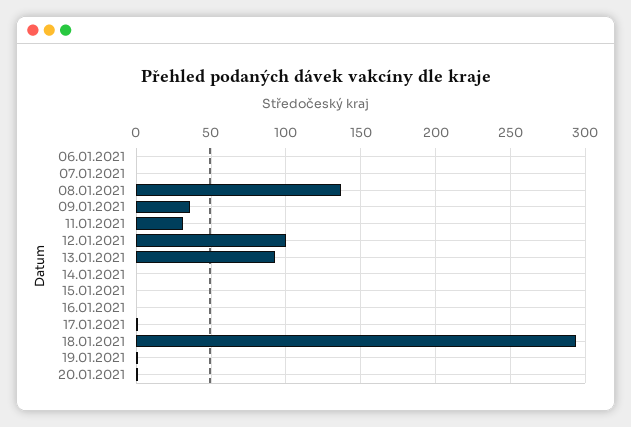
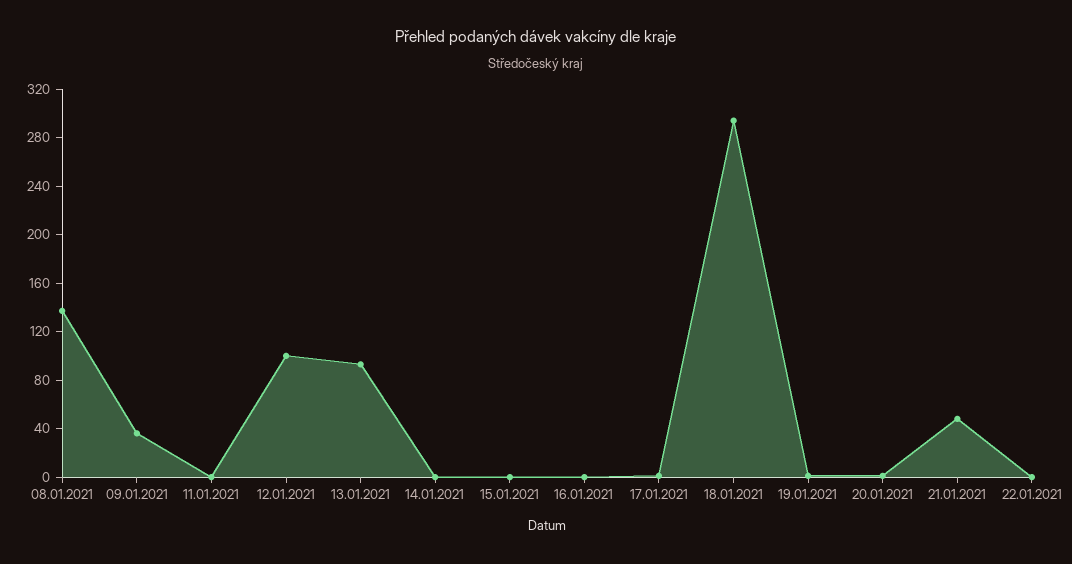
06.01.2021: 0 -> none
07.01.2021: 0 -> none
11.01.2021: 30 -> 0
21.01.2021: none -> 50
22.01.2021: none -> 0

